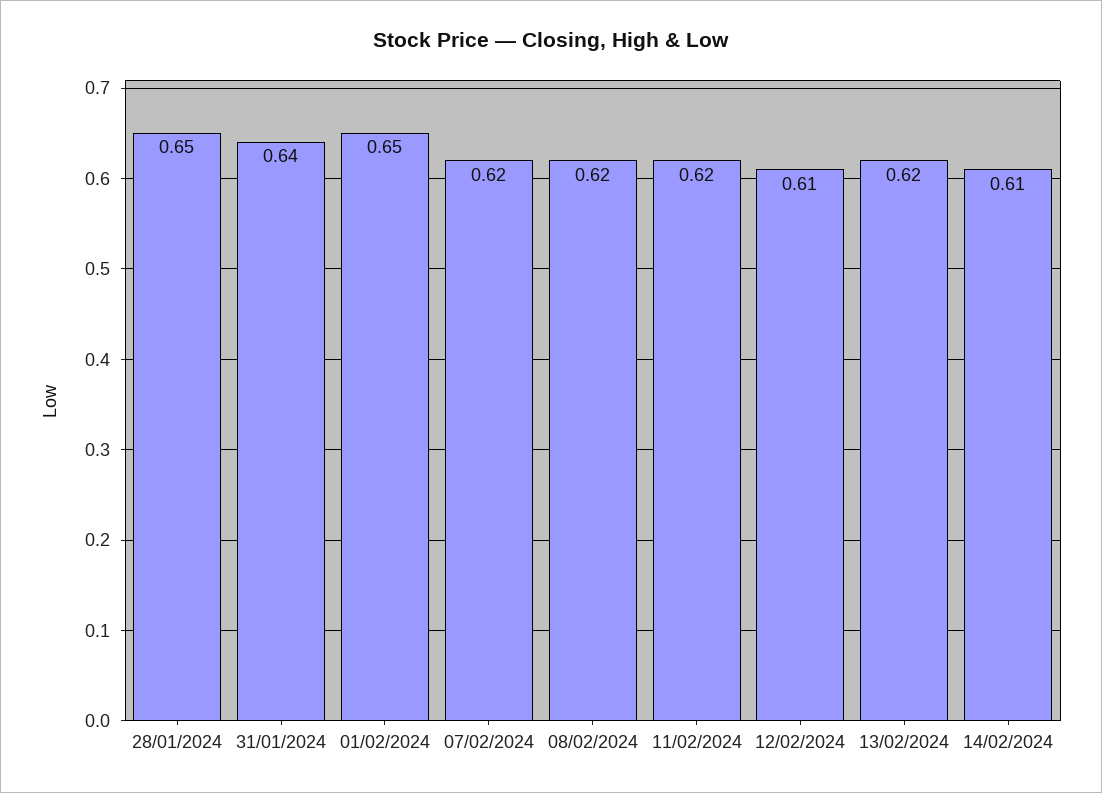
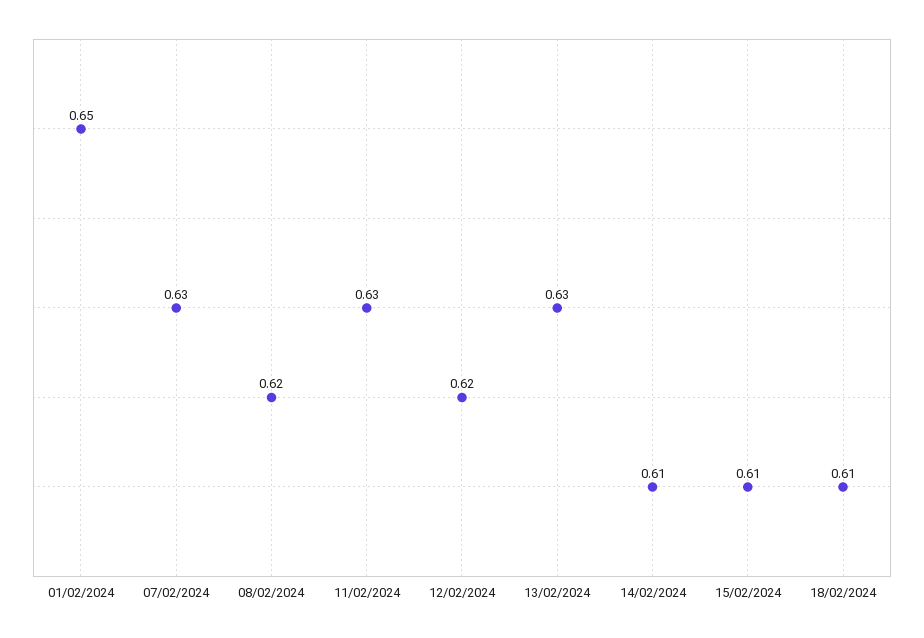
28/01/2024: 0.65 -> none
31/01/2024: 0.64 -> none
07/02/2024: 0.62 -> 0.63
11/02/2024: 0.62 -> 0.63
12/02/2024: 0.61 -> 0.62
13/02/2024: 0.62 -> 0.63
15/02/2024: none -> 0.61
18/02/2024: none -> 0.61

